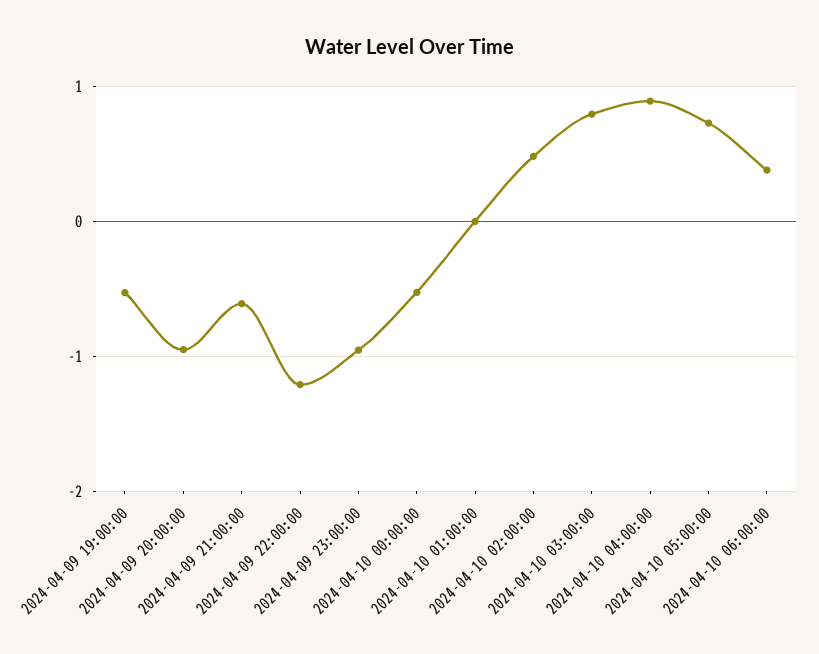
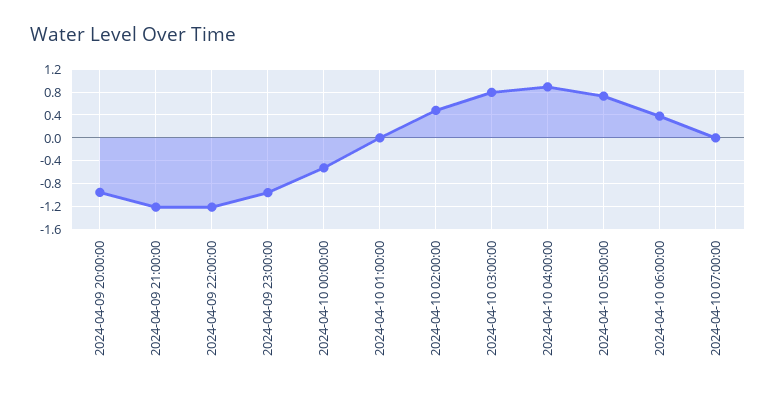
2024-04-09 19:00:00: -0.5 -> none
2024-04-09 21:00:00: -0.6 -> -1.2
2024-04-10 07:00:00: none -> 0

